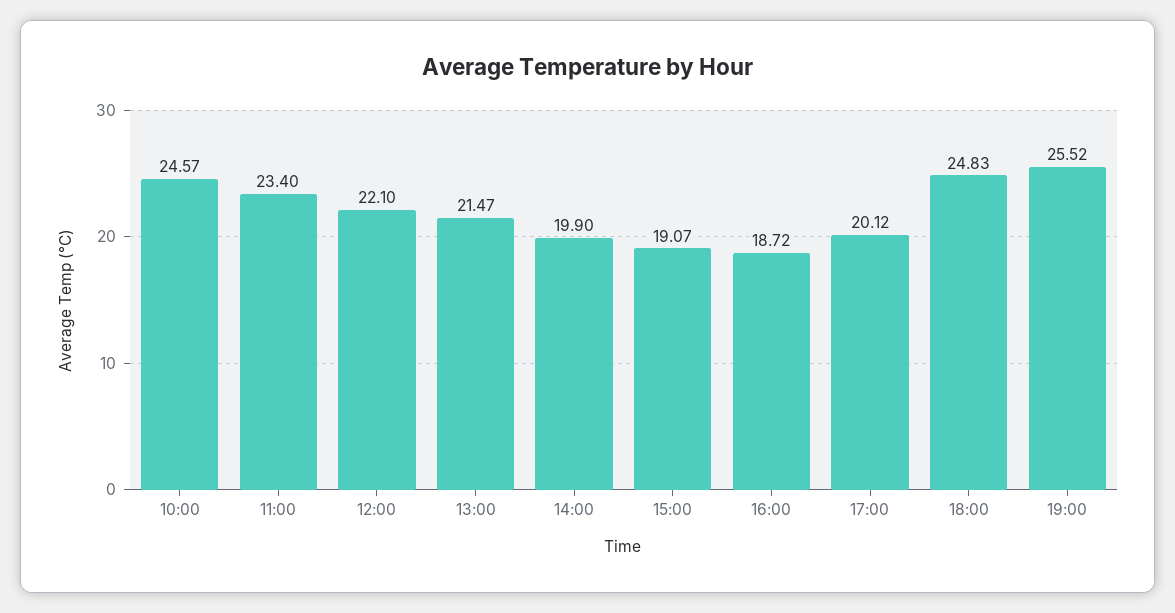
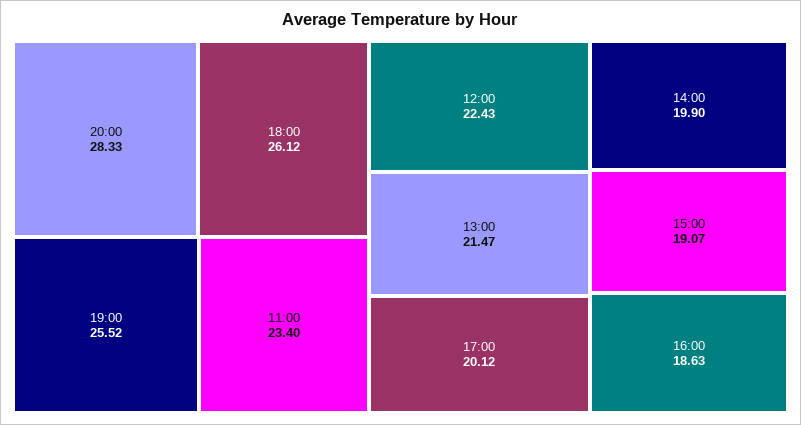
10:00: 24.57 -> none
12:00: 22.1 -> 22.43
16:00: 18.72 -> 18.63
18:00: 24.83 -> 26.12
20:00: none -> 28.33

